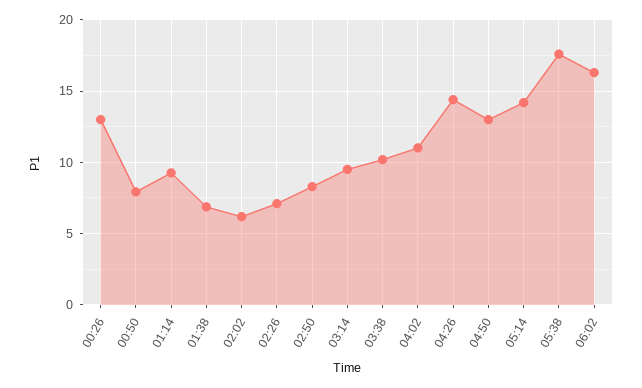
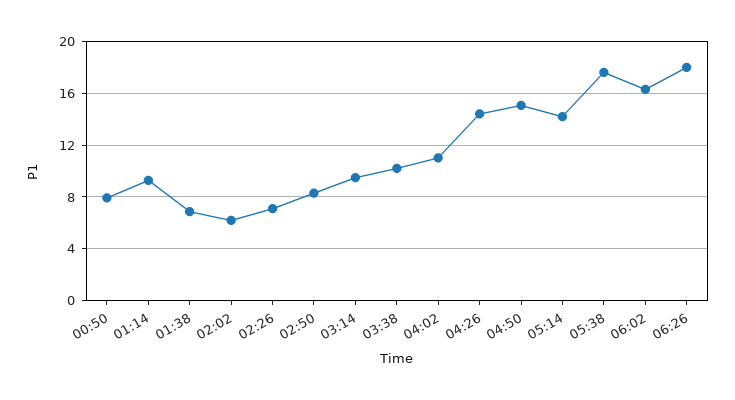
00:26: 13 -> none
04:50: 13 -> 15
06:26: none -> 18

